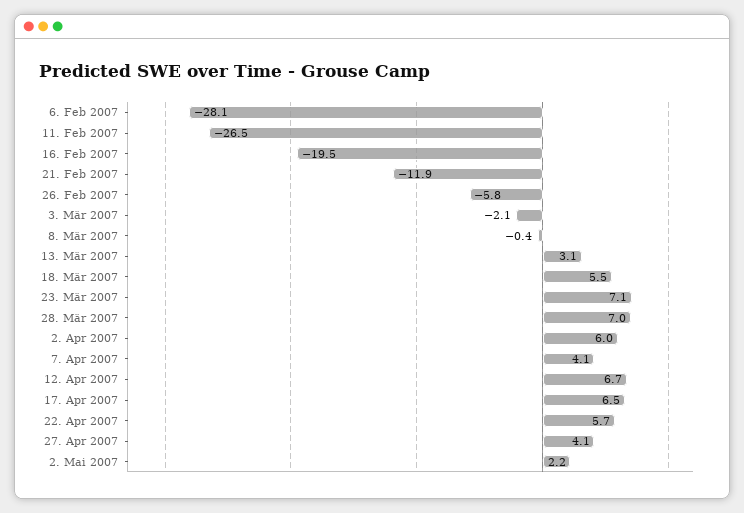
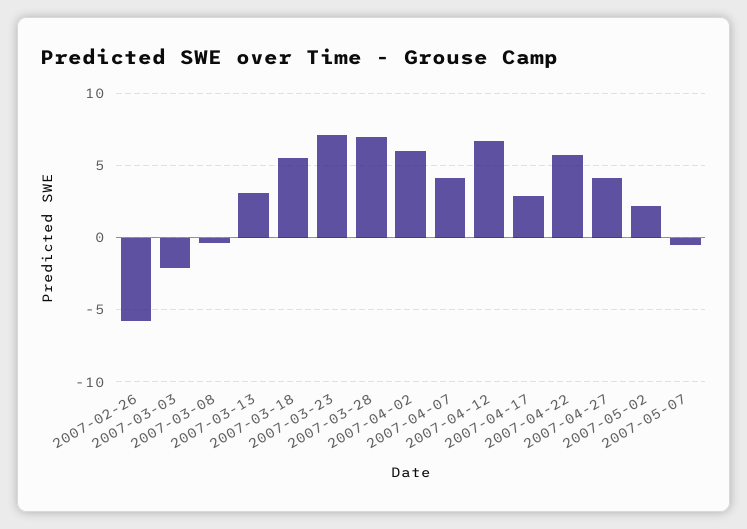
6. Feb 2007: -28.1 -> none
11. Feb 2007: -26.5 -> none
16. Feb 2007: -19.5 -> none
21. Feb 2007: -11.9 -> none
17. Apr 2007: 6.5 -> 3
2007-05-07: none -> -0.5

